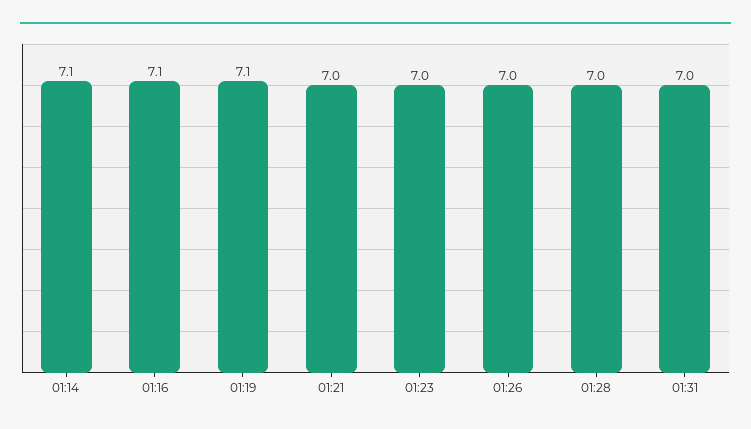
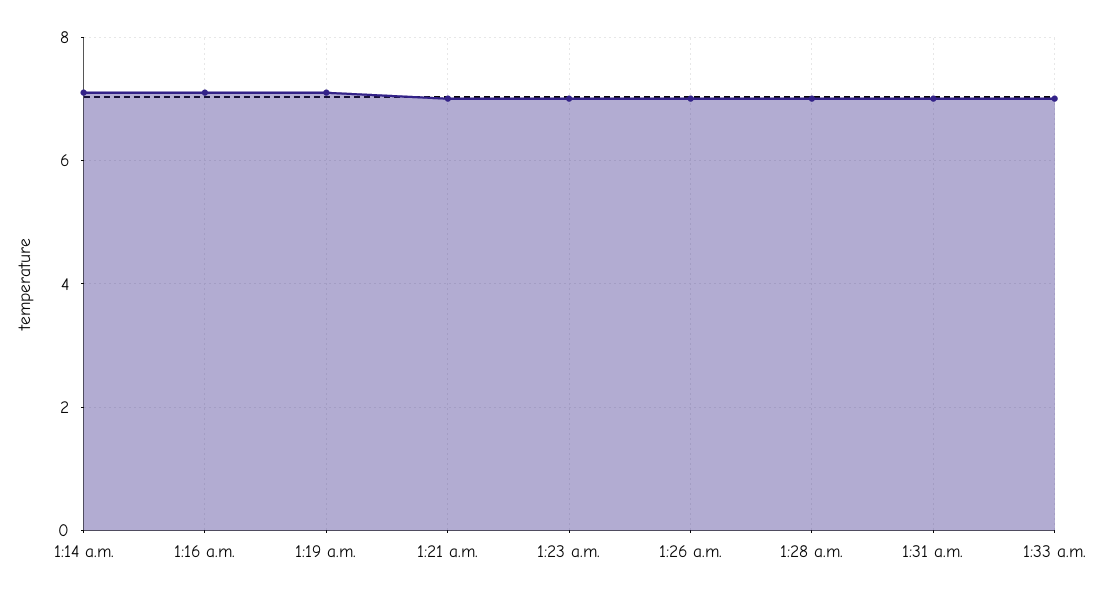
1:33 a.m.: none -> 7

